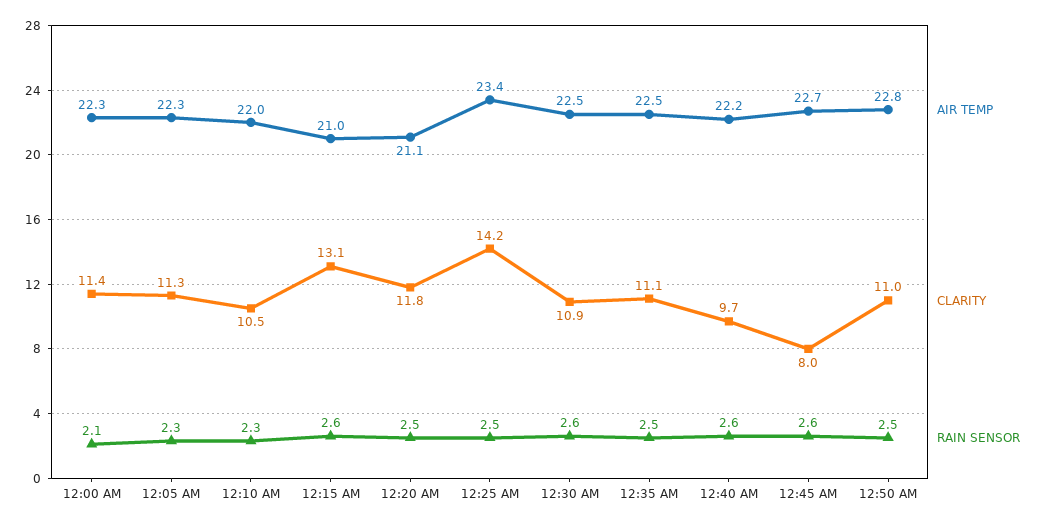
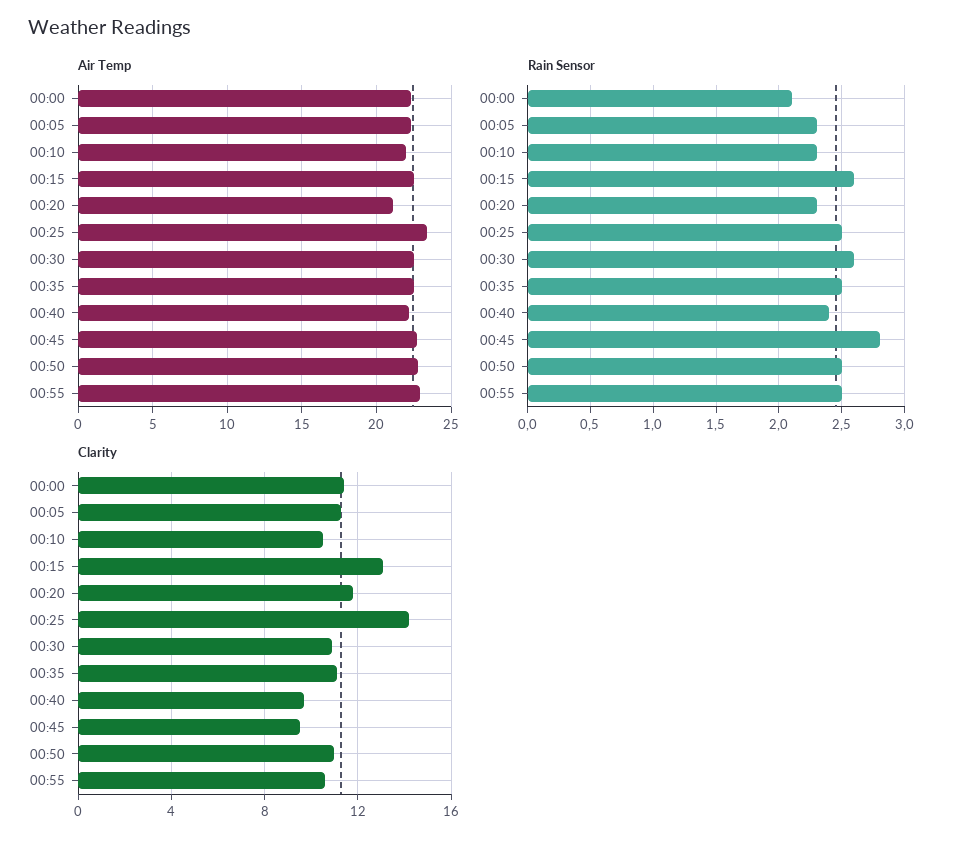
AIR TEMP, 12:15 AM: 21 -> 22.5
RAIN SENSOR, 12:20 AM: 2.5 -> 2.3
RAIN SENSOR, 12:40 AM: 2.6 -> 2.4
CLARITY, 12:45 AM: 8 -> 9.5
RAIN SENSOR, 12:45 AM: 2.6 -> 2.8
AIR TEMP, 00:55: none -> 23
RAIN SENSOR, 00:55: none -> 2.5
CLARITY, 00:55: none -> 10.5

